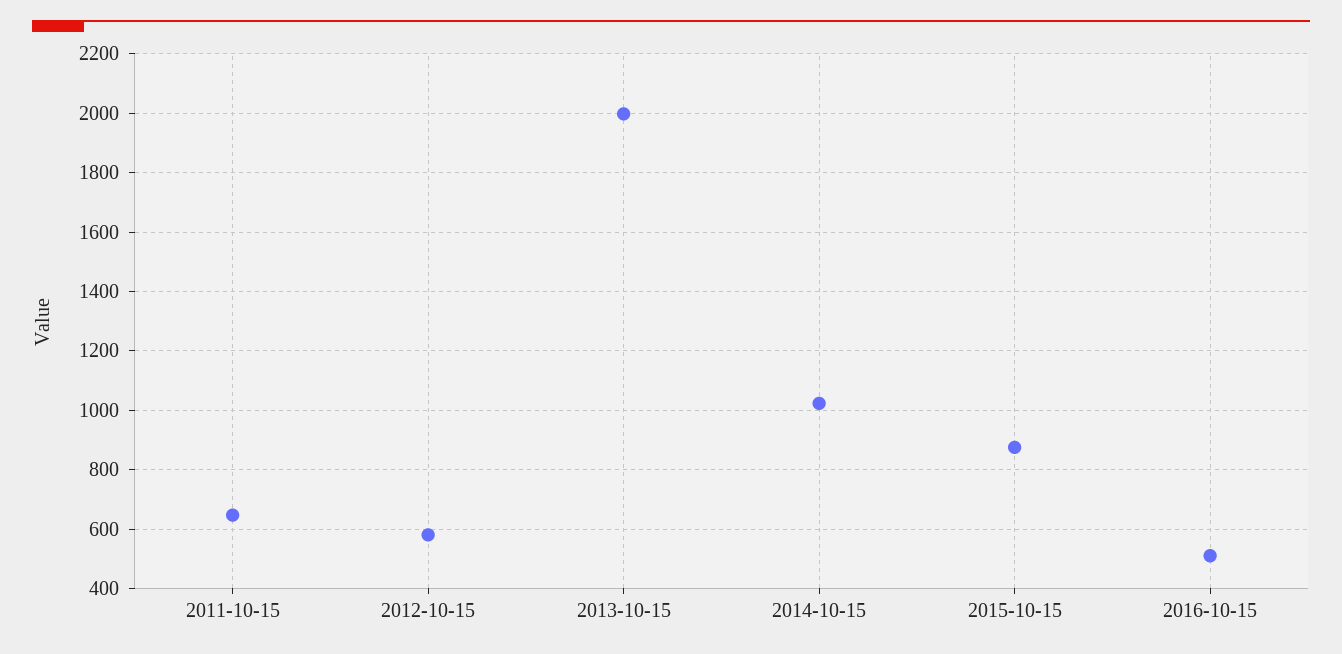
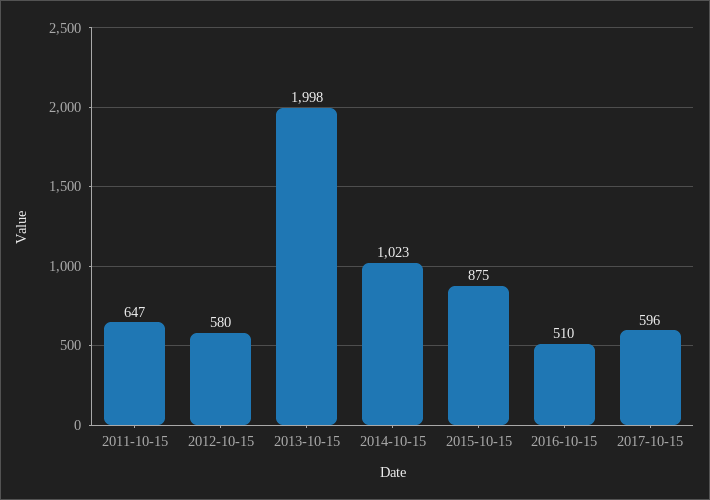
2017-10-15: none -> 596

